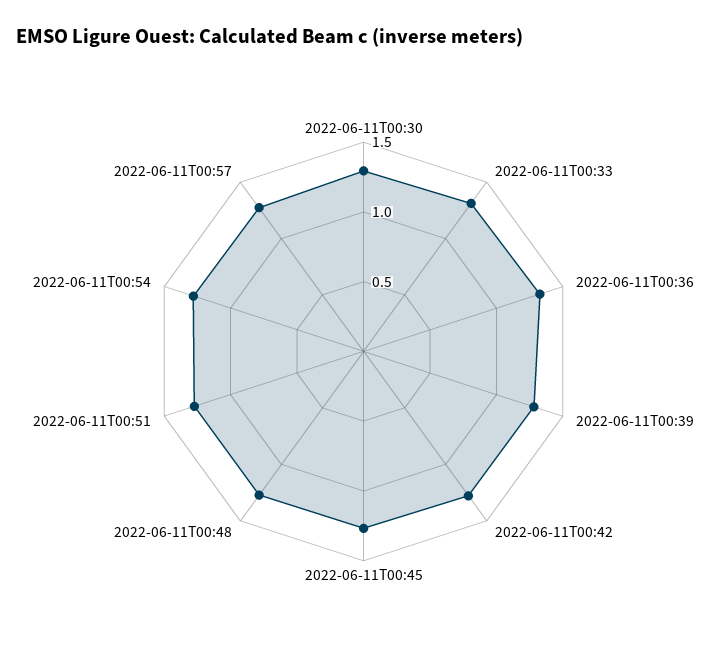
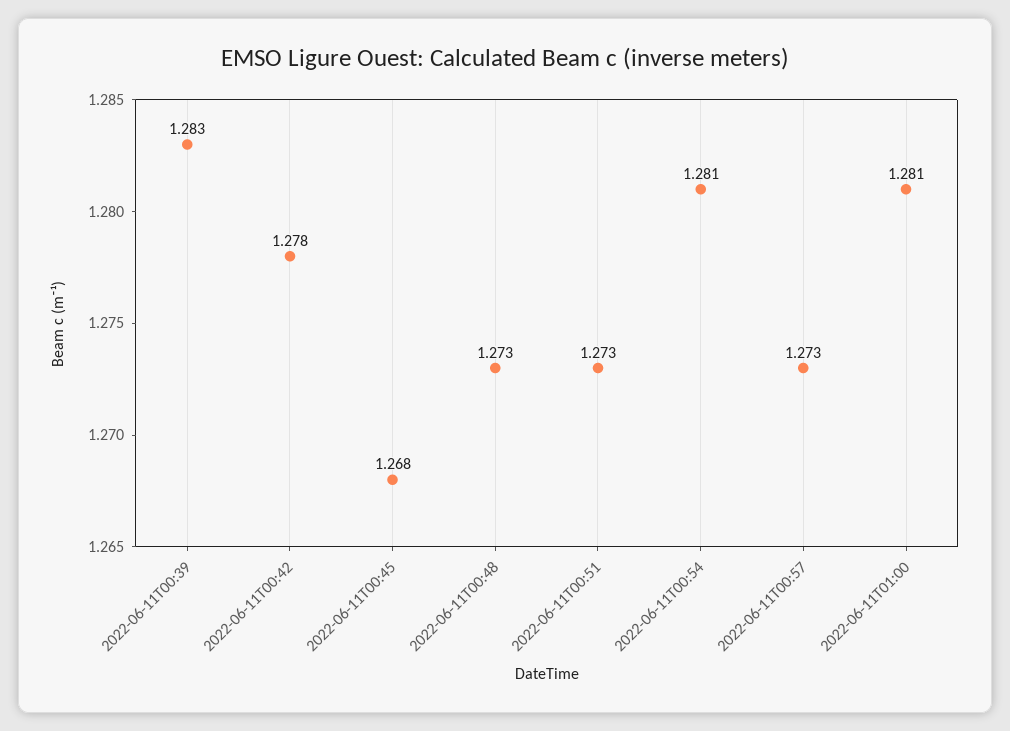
2022-06-11T00:30: 1.3 -> none
2022-06-11T00:33: 1.3 -> none
2022-06-11T00:36: 1.3 -> none
2022-06-11T01:00: none -> 1.281

